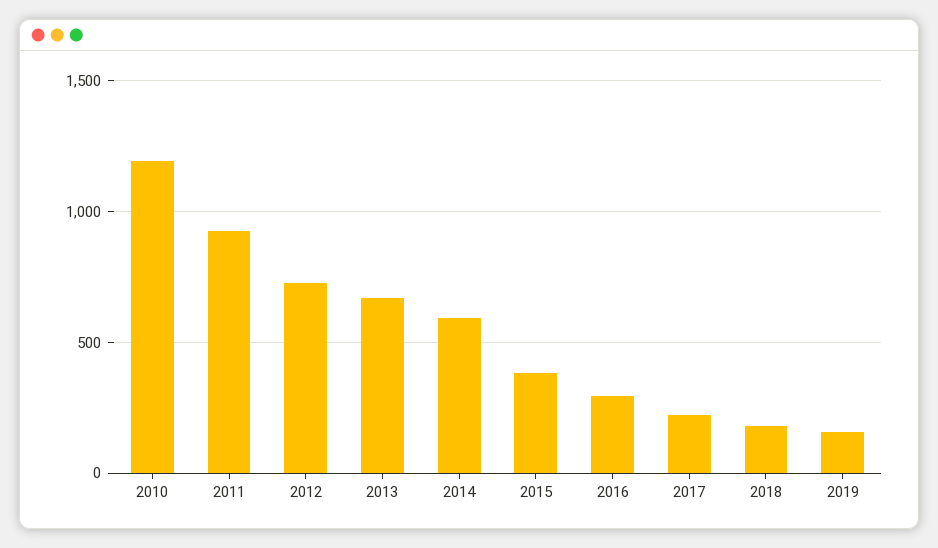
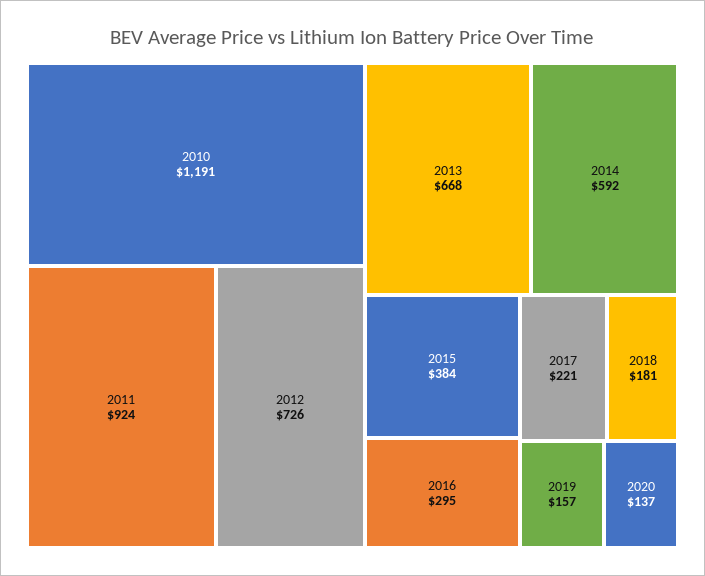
2020: none -> 137

